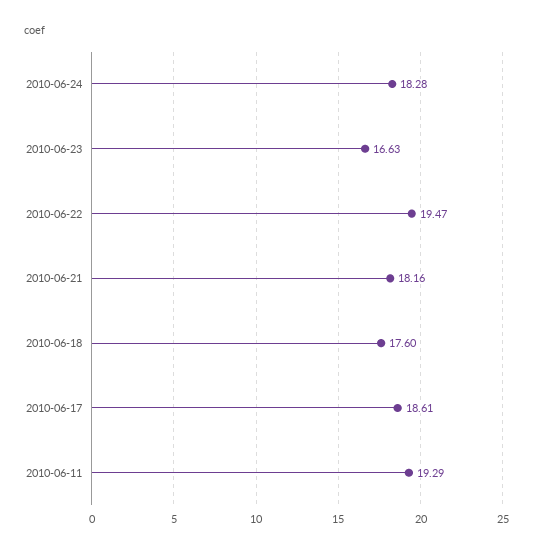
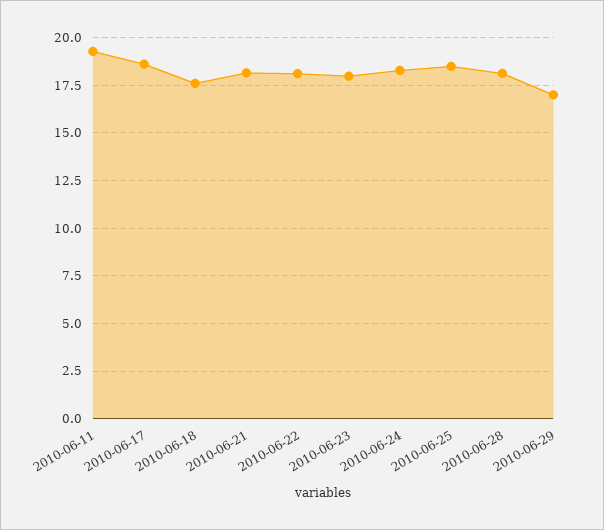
2010-06-23: 16.63 -> 18
2010-06-22: 19.47 -> 18
2010-06-25: none -> 18.5
2010-06-28: none -> 18
2010-06-29: none -> 17

